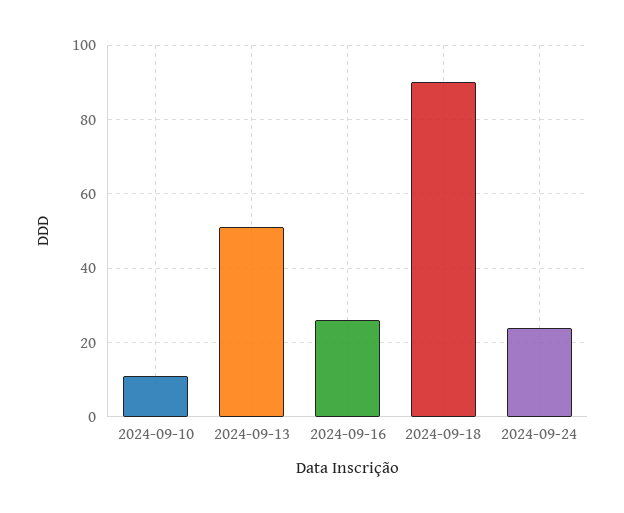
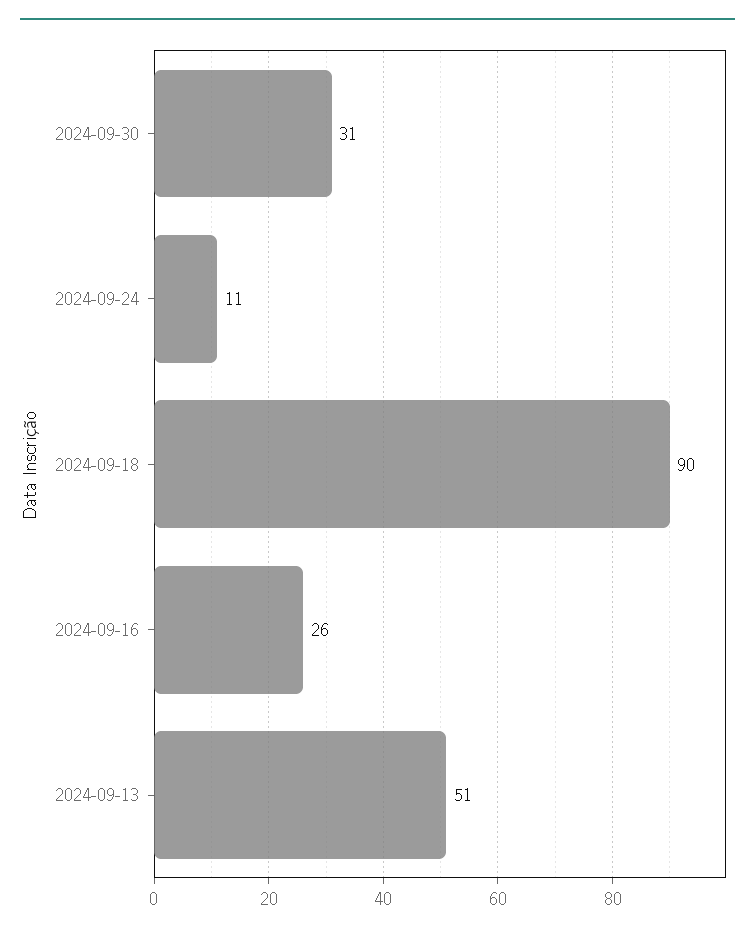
2024-09-10: 10 -> none
2024-09-24: 25 -> 11
2024-09-30: none -> 31

